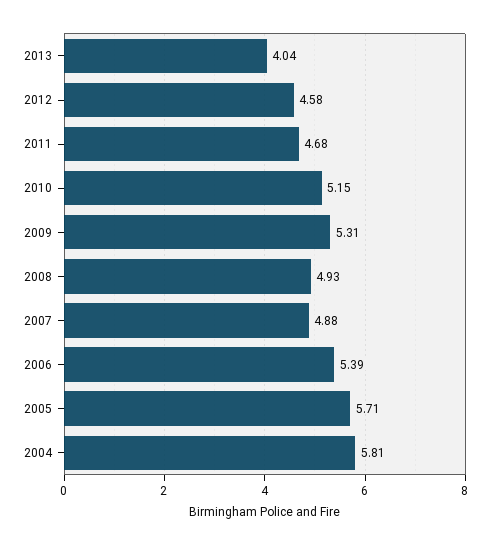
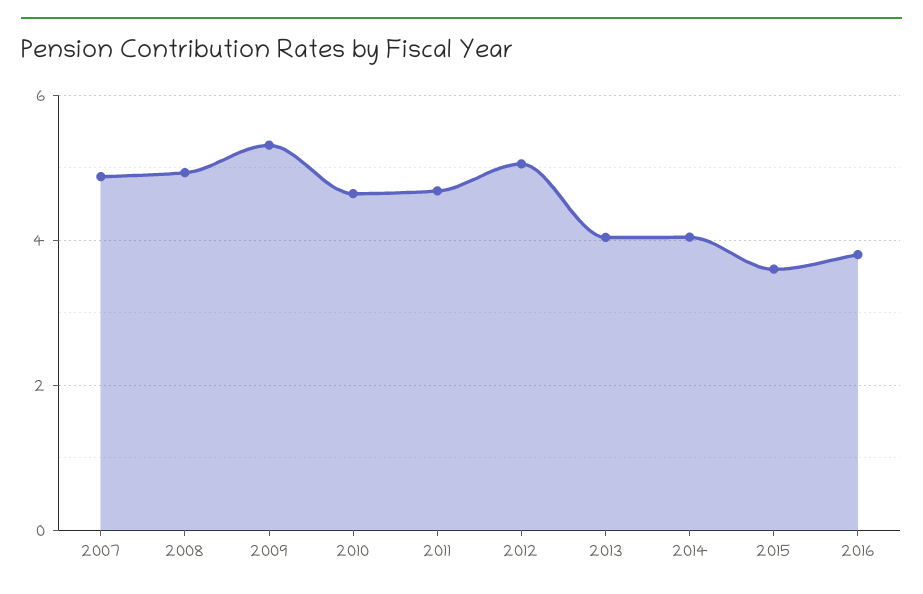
2012: 4.58 -> 5
2010: 5.15 -> 4.6
2006: 5.39 -> none
2005: 5.71 -> none
2004: 5.81 -> none
2014: none -> 4
2015: none -> 3.6
2016: none -> 3.8

